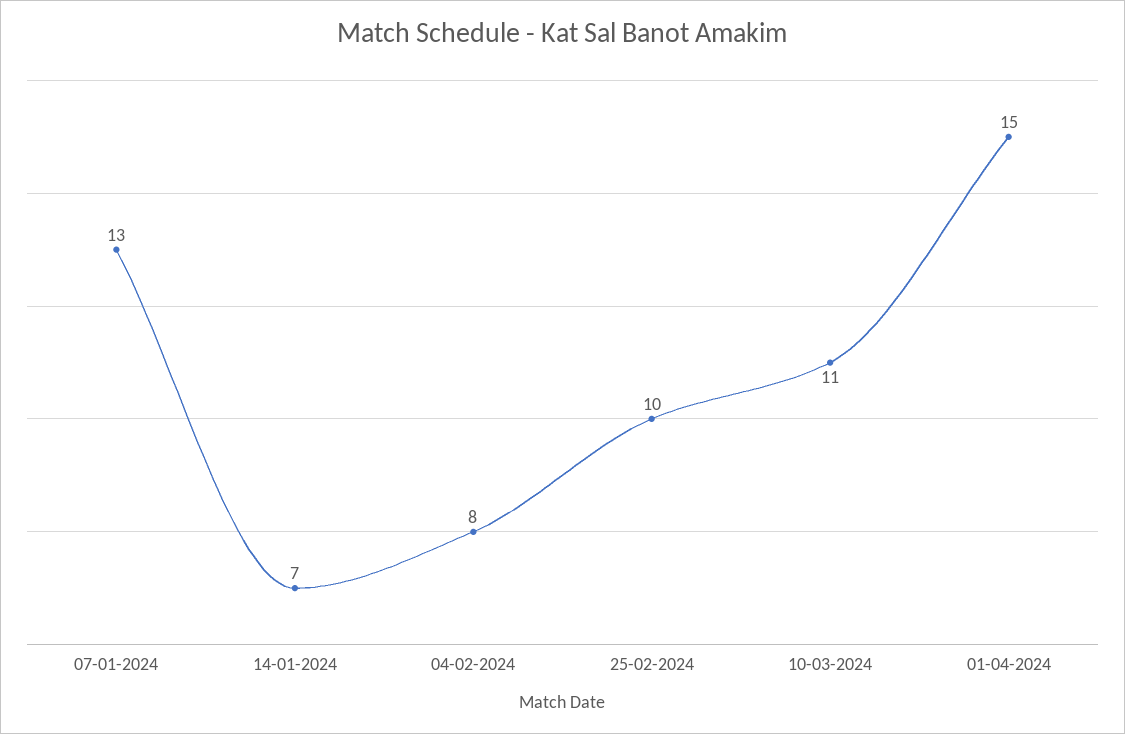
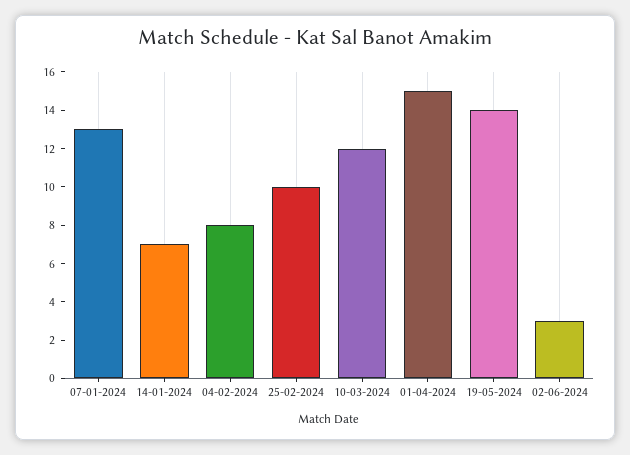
10-03-2024: 11 -> 12
19-05-2024: none -> 14
02-06-2024: none -> 3

